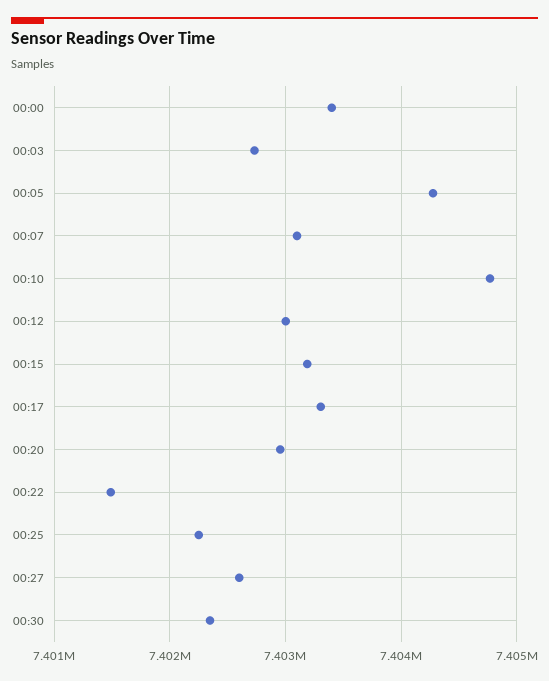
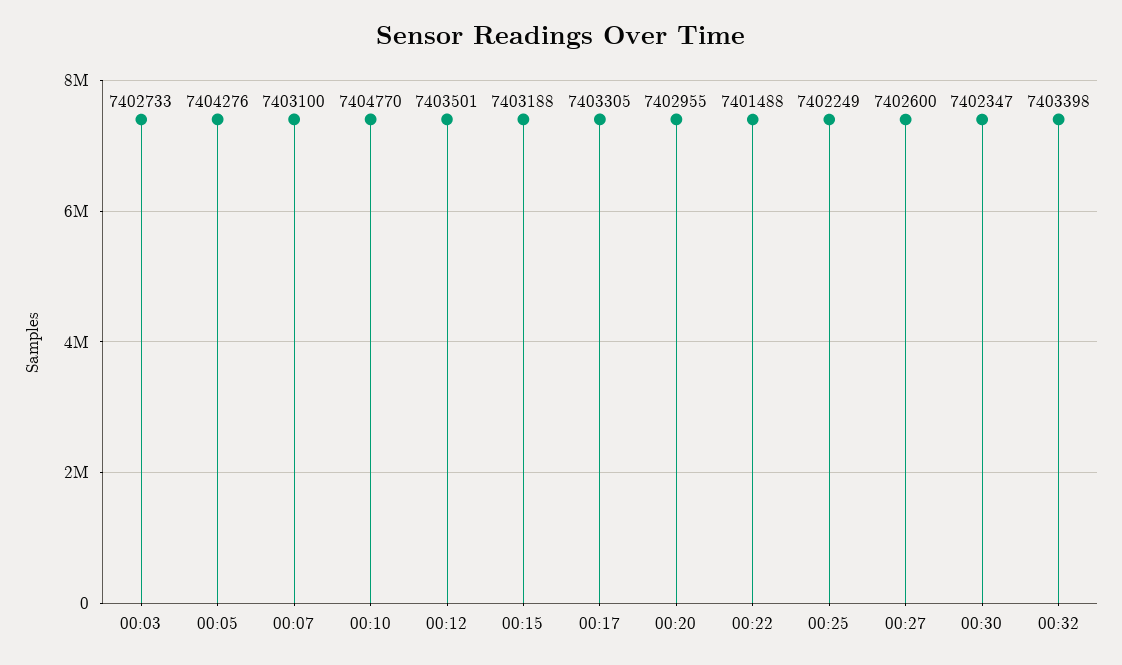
00:00: 7403400 -> none
00:12: 7403000 -> 7403501
00:32: none -> 7403398

